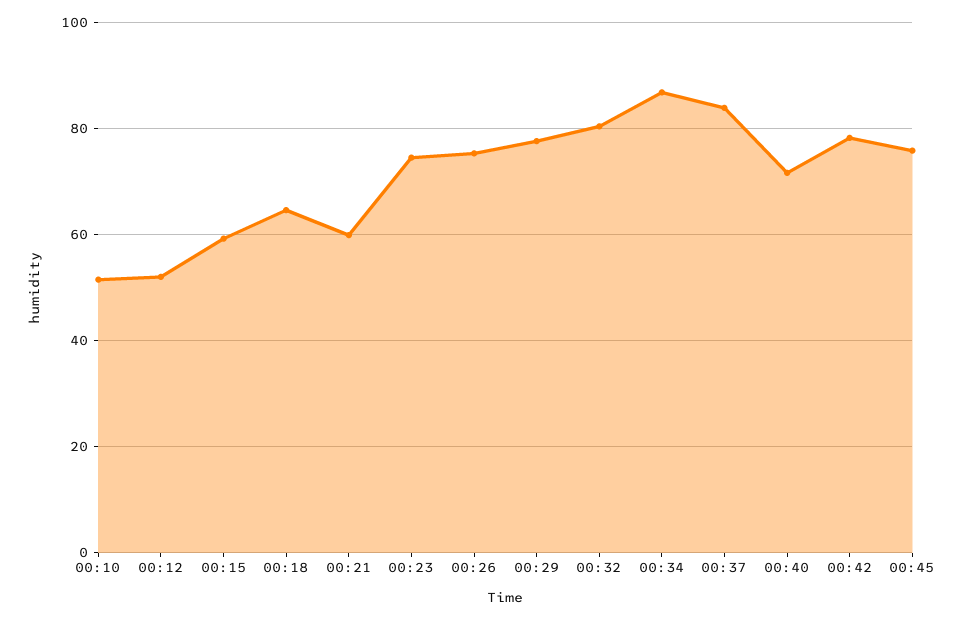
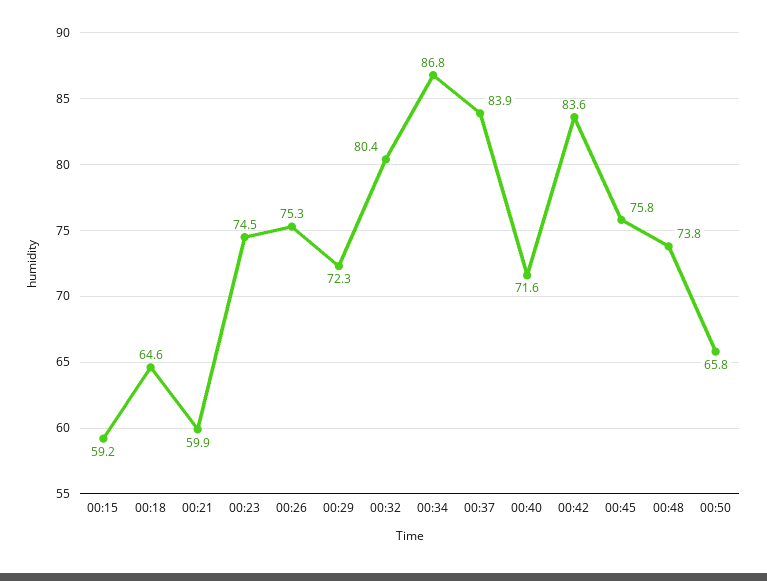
00:10: 52 -> none
00:12: 52 -> none
00:29: 78 -> 72.3
00:42: 78 -> 83.6
00:48: none -> 73.8
00:50: none -> 65.8

